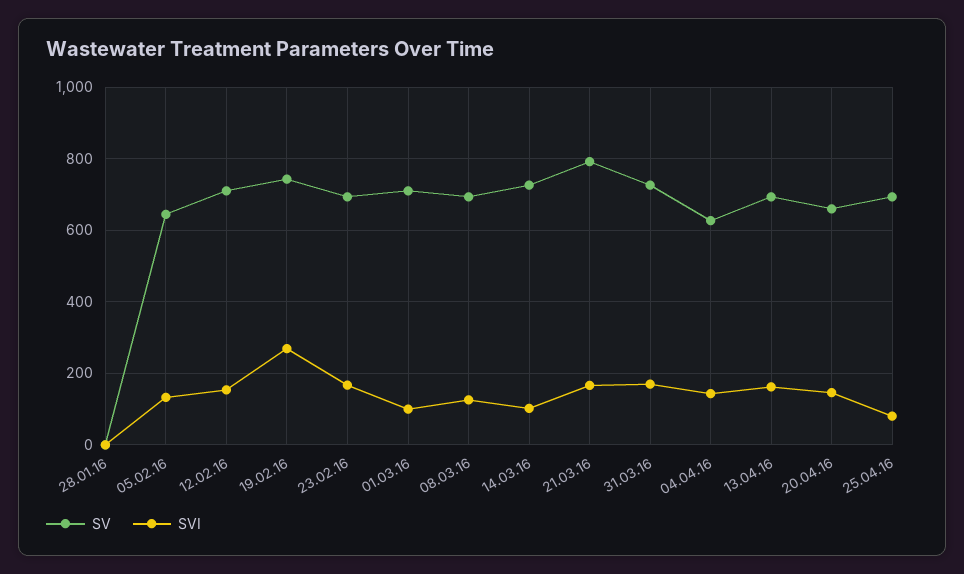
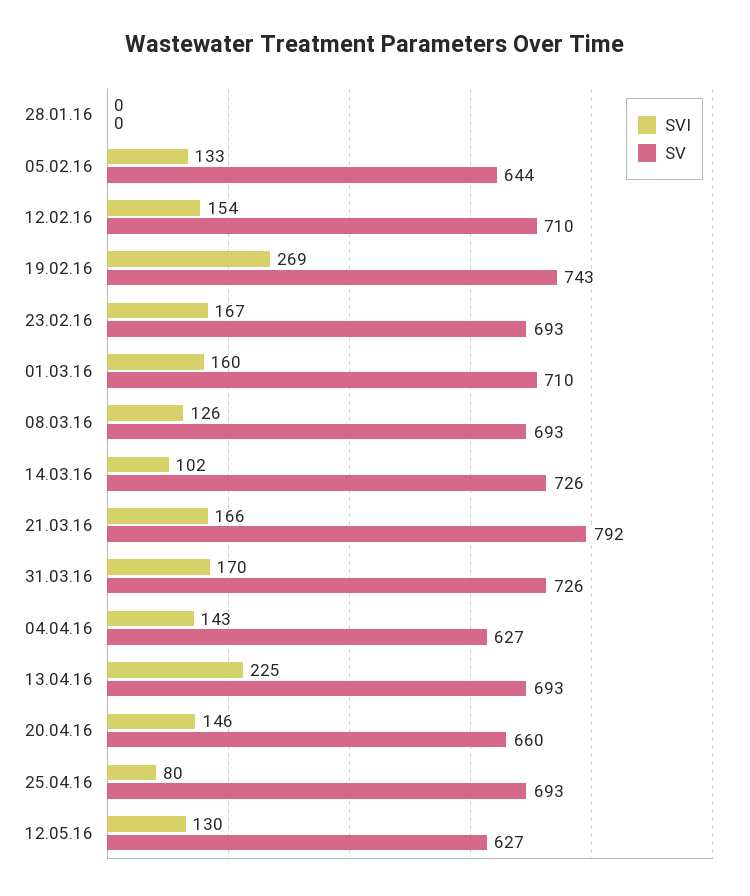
SVI, 01.03.16: 100 -> 160
SVI, 13.04.16: 160 -> 225
SVI, 12.05.16: none -> 130
SV, 12.05.16: none -> 627

